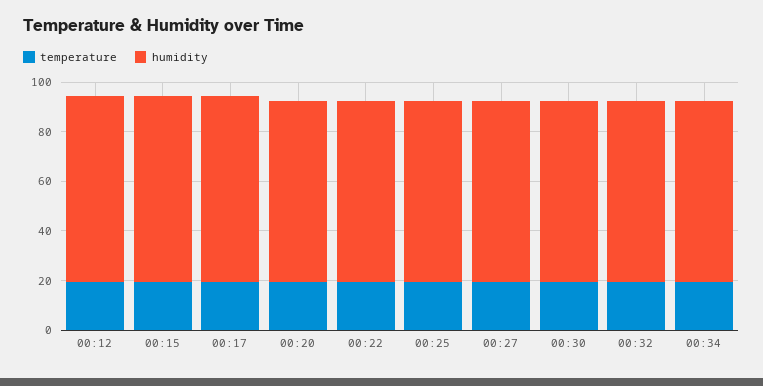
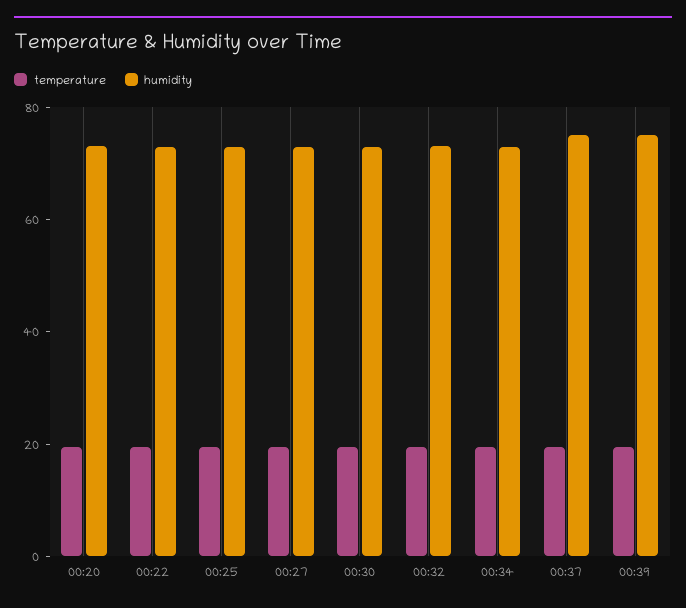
temperature, 00:12: 20 -> none
humidity, 00:12: 75 -> none
temperature, 00:15: 20 -> none
humidity, 00:15: 75 -> none
temperature, 00:17: 20 -> none
humidity, 00:17: 75 -> none
temperature, 00:37: none -> 20
humidity, 00:37: none -> 75
temperature, 00:39: none -> 20
humidity, 00:39: none -> 75

